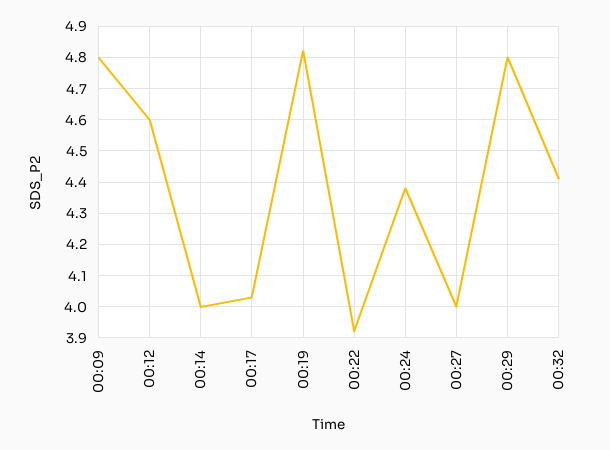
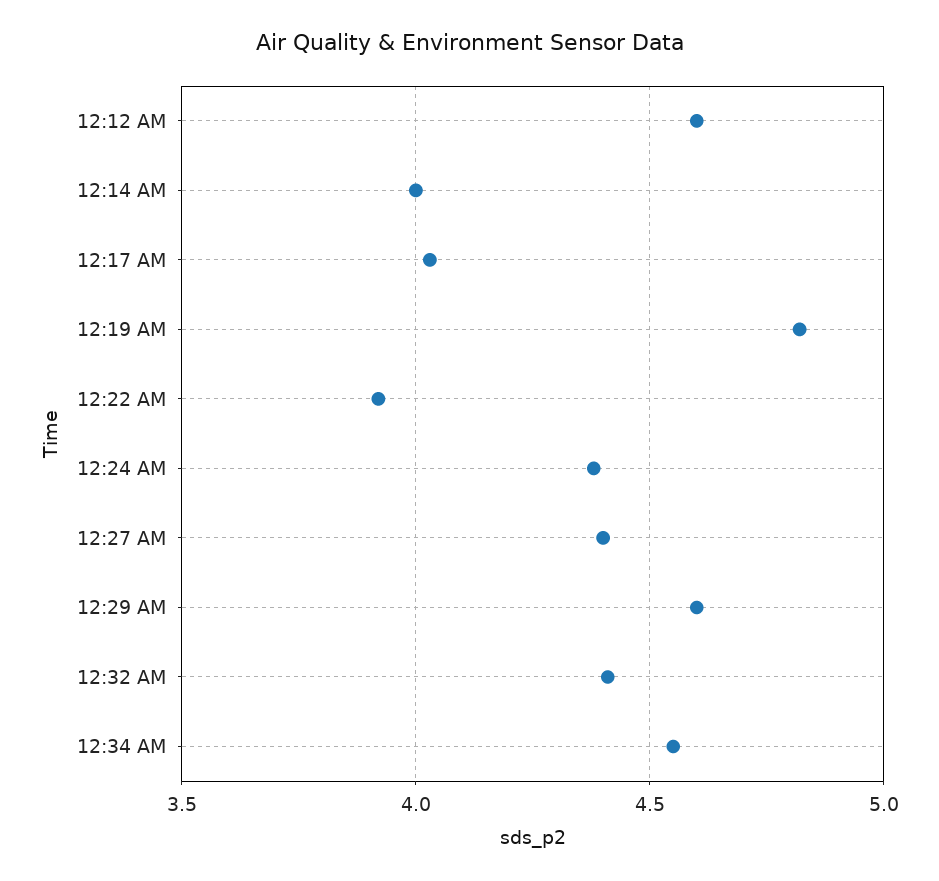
00:09: 4.8 -> none
00:27: 4 -> 4.4
00:29: 4.8 -> 4.6
12:34 AM: none -> 4.55

